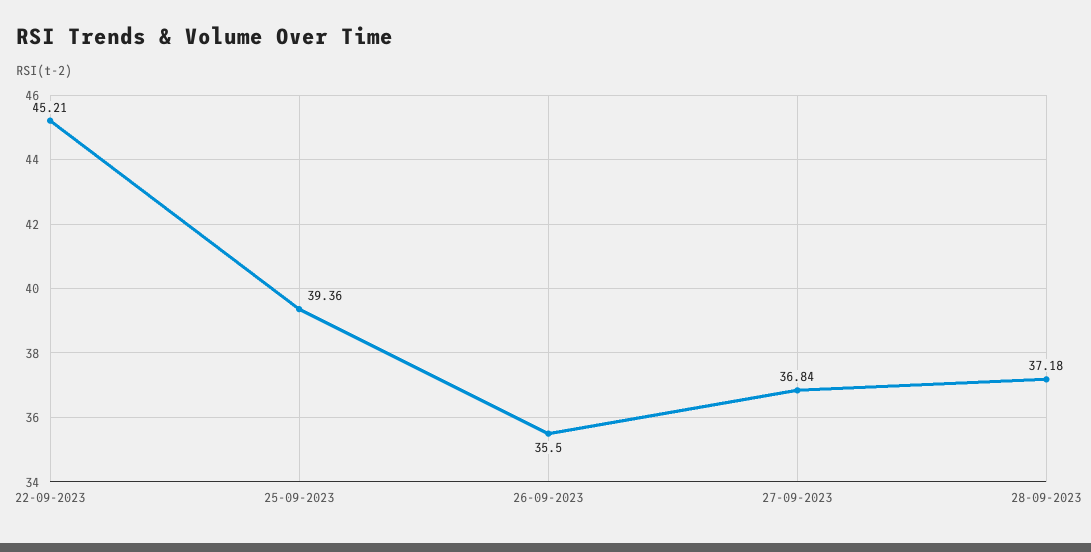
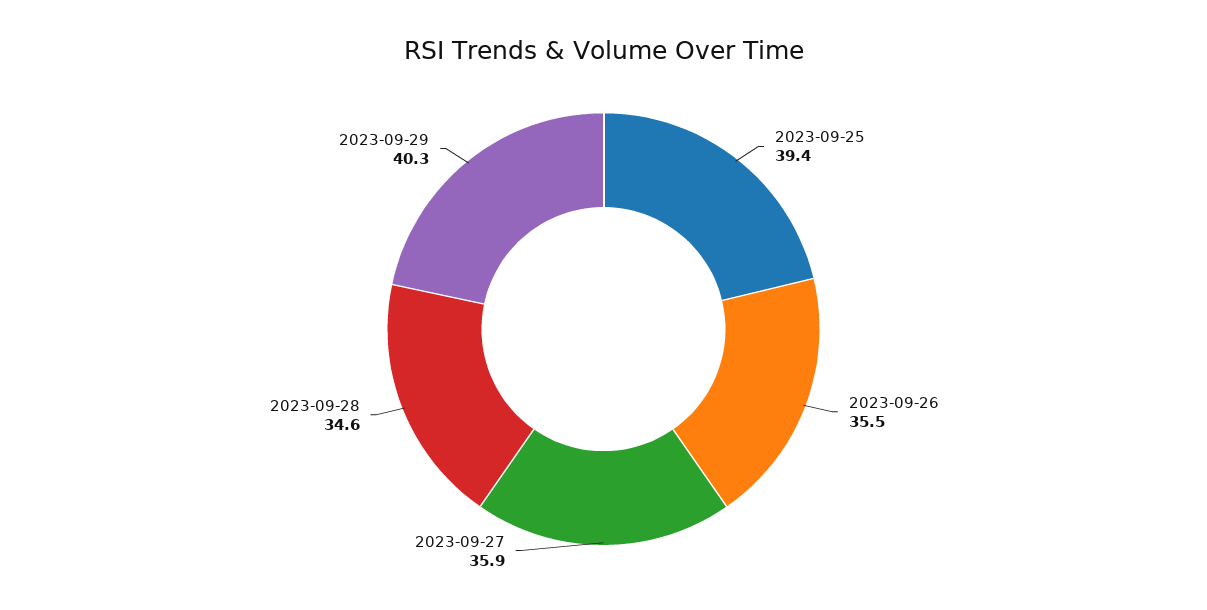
22-09-2023: 45.21 -> none
27-09-2023: 36.84 -> 35.9
28-09-2023: 37.18 -> 34.6
2023-09-29: none -> 40.3

